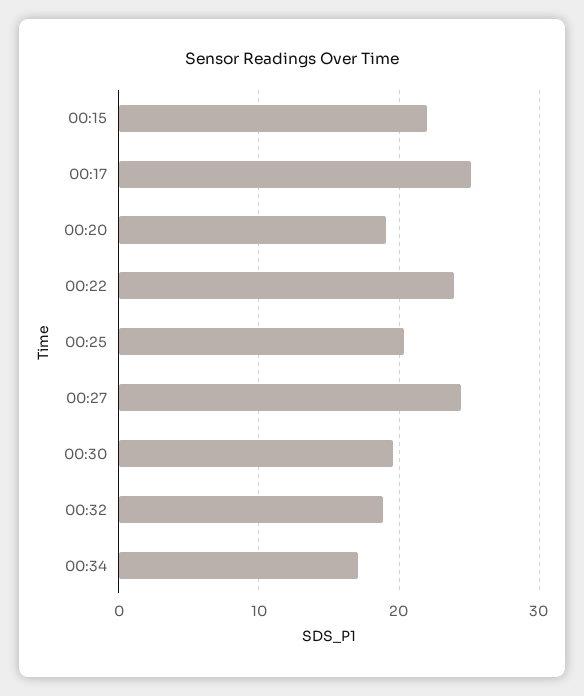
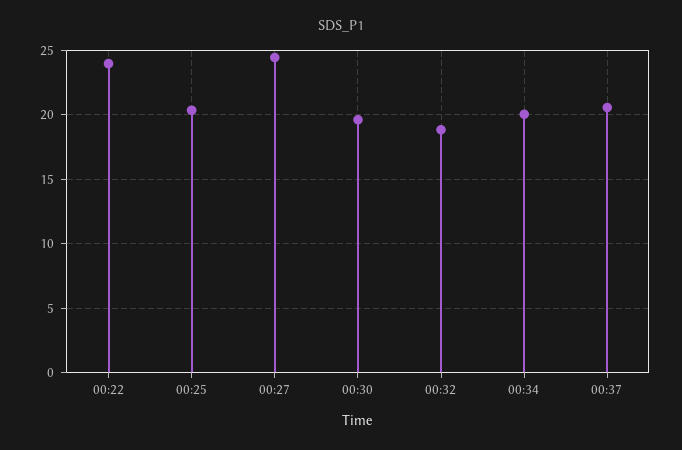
00:15: 22 -> none
00:17: 25 -> none
00:20: 19 -> none
00:34: 17 -> 20
00:37: none -> 20.5

